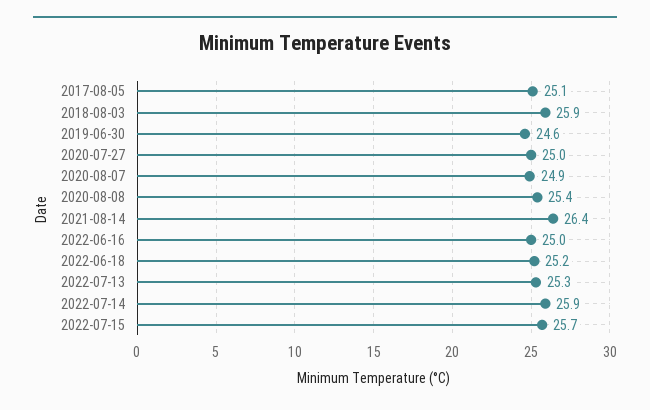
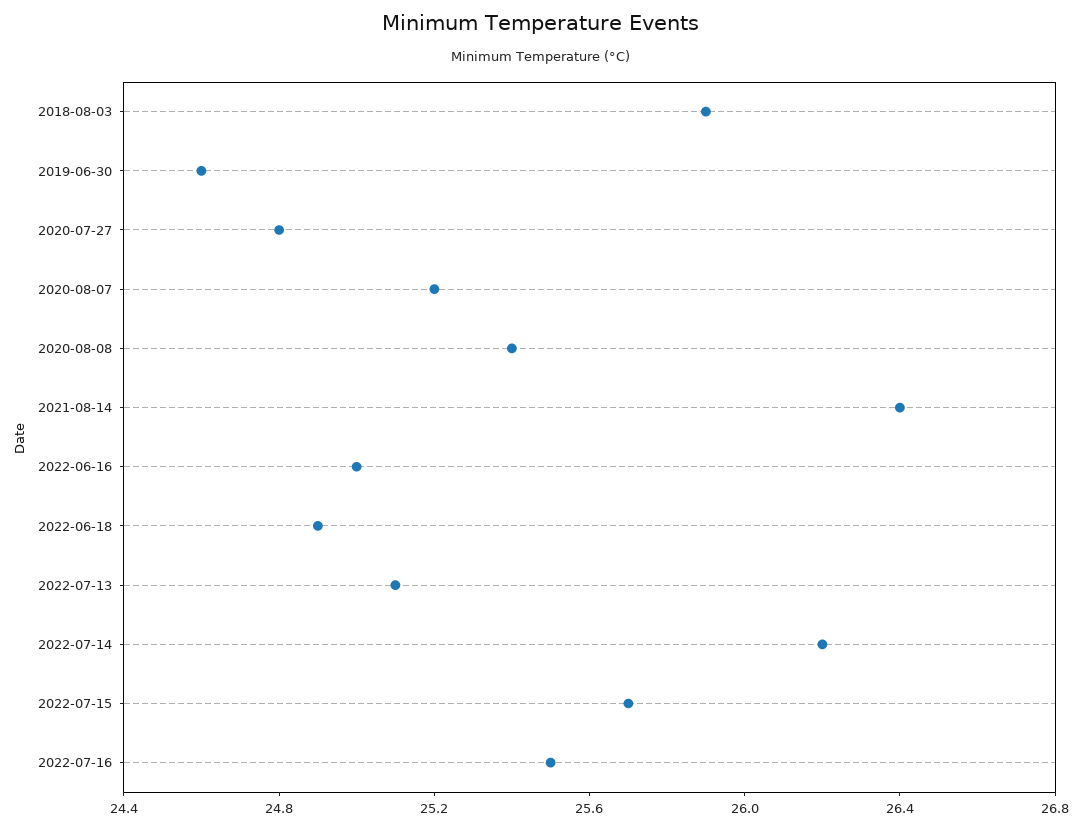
2017-08-05: 25.1 -> none
2020-07-27: 25 -> 24.8
2020-08-07: 24.9 -> 25.2
2022-06-18: 25.2 -> 24.9
2022-07-13: 25.3 -> 25.1
2022-07-14: 25.9 -> 26.2
2022-07-16: none -> 25.5

